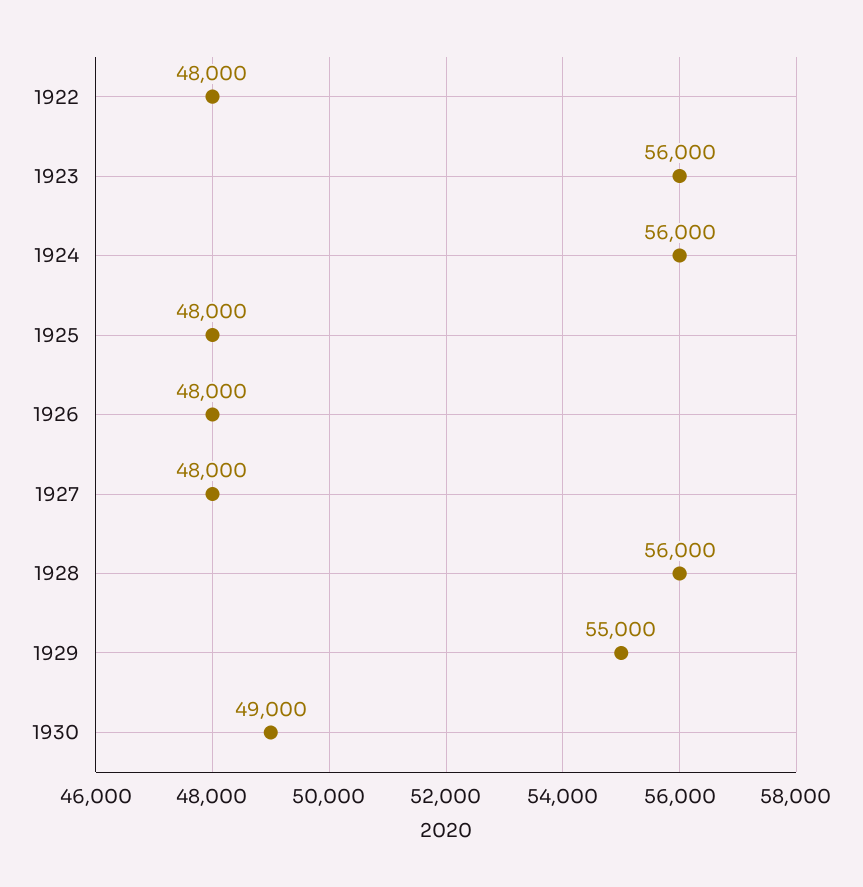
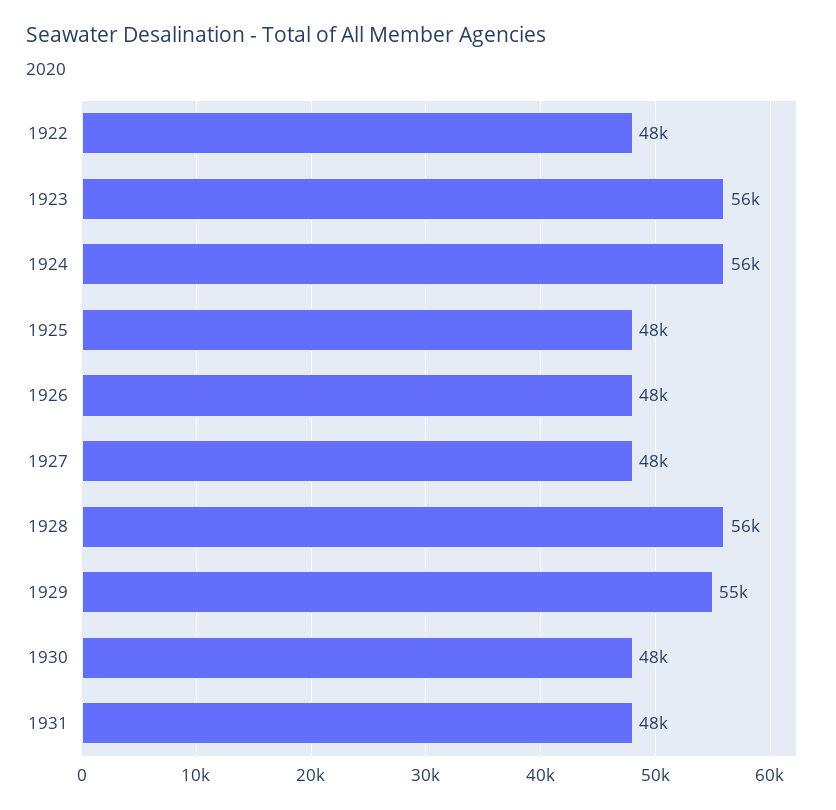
1930: 49000 -> 48000
1931: none -> 48000

